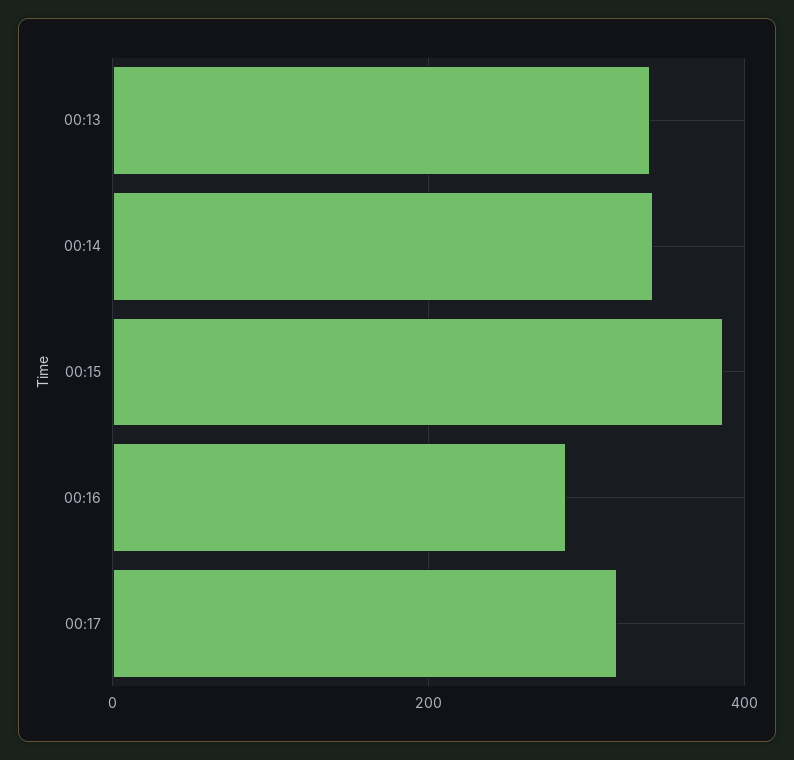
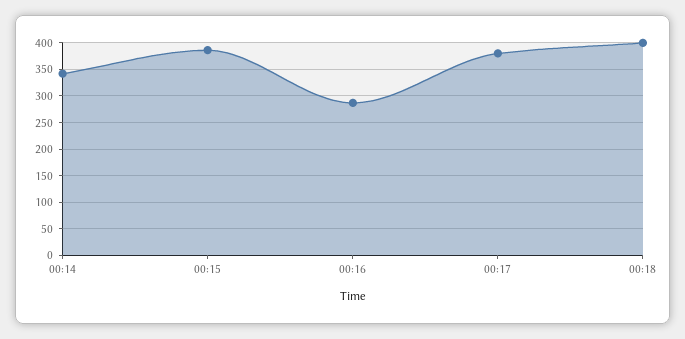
00:13: 340 -> none
00:17: 320 -> 375
00:18: none -> 400

